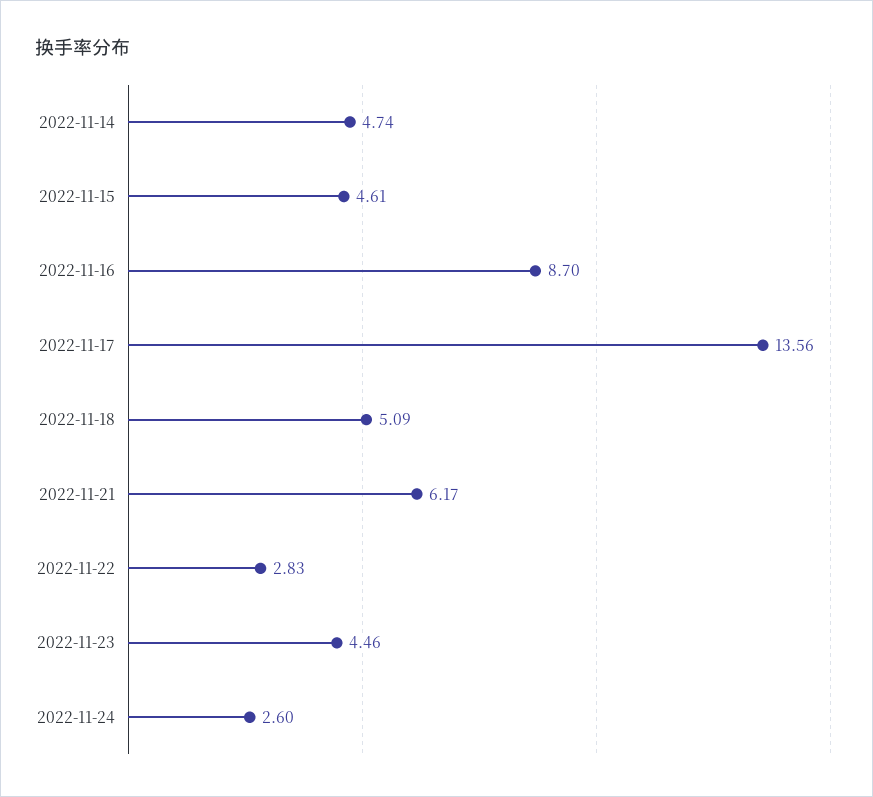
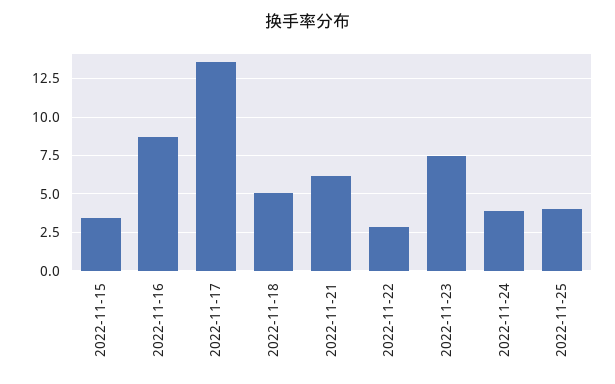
2022-11-14: 4.74 -> none
2022-11-15: 4.61 -> 3.5
2022-11-23: 4.46 -> 7.5
2022-11-24: 2.6 -> 4
2022-11-25: none -> 4

